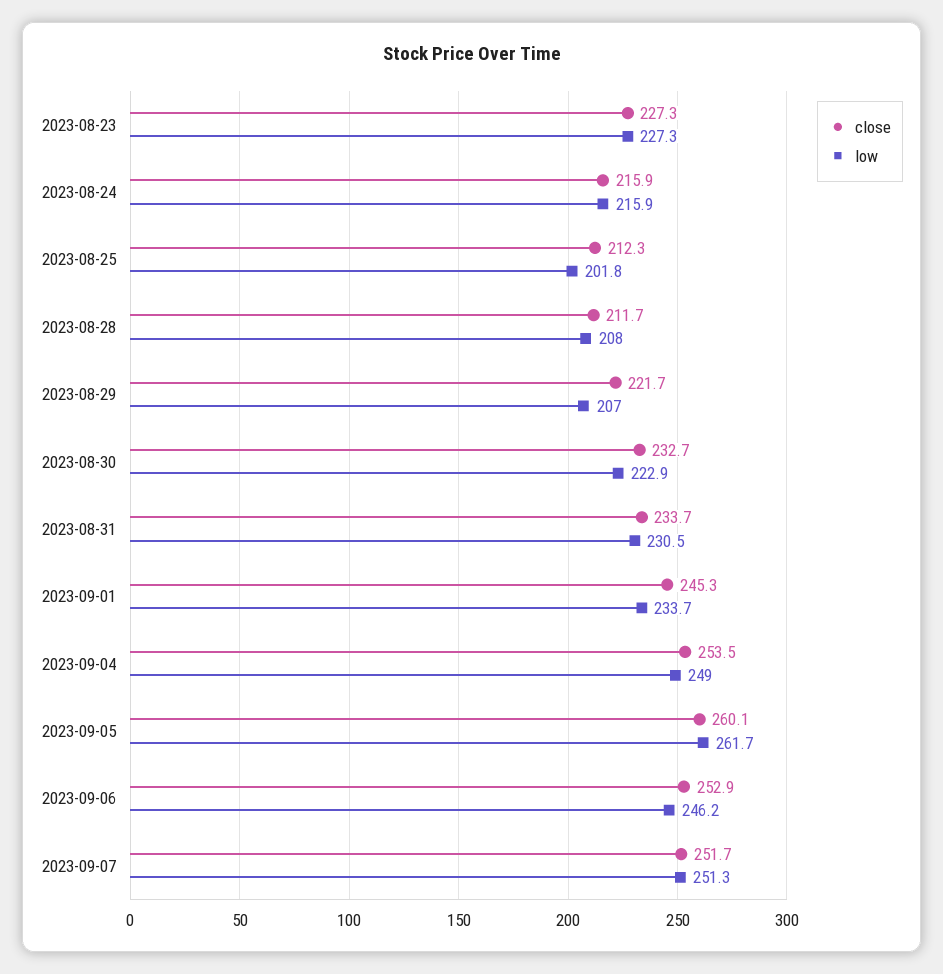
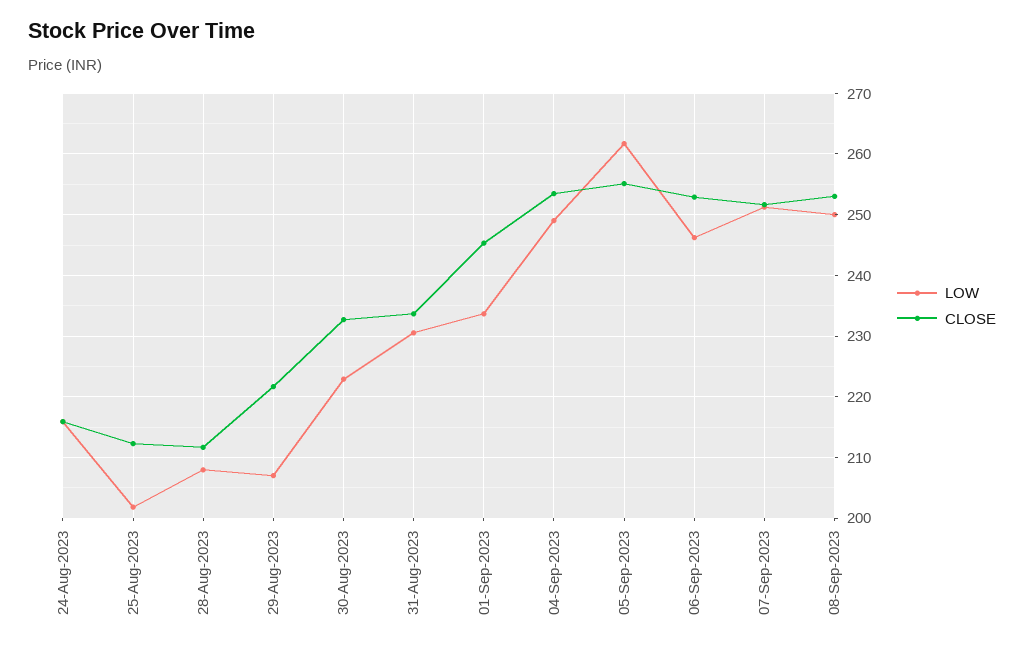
close, 2023-08-23: 227.3 -> none
low, 2023-08-23: 227.3 -> none
close, 2023-09-05: 260.1 -> 255
low, 08-Sep-2023: none -> 250
close, 08-Sep-2023: none -> 253

